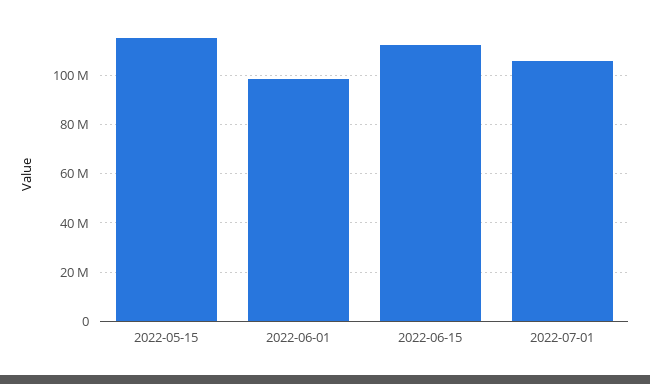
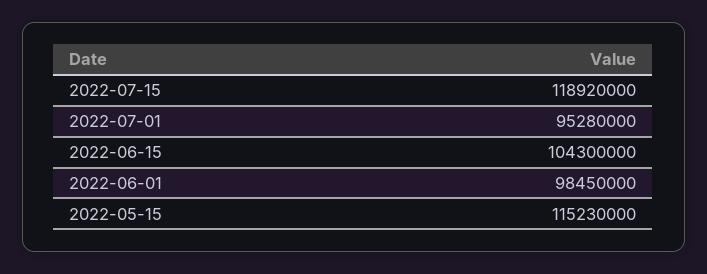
2022-06-15: 112500000 -> 104300000
2022-07-01: 105000000 -> 95280000
2022-07-15: none -> 118920000

